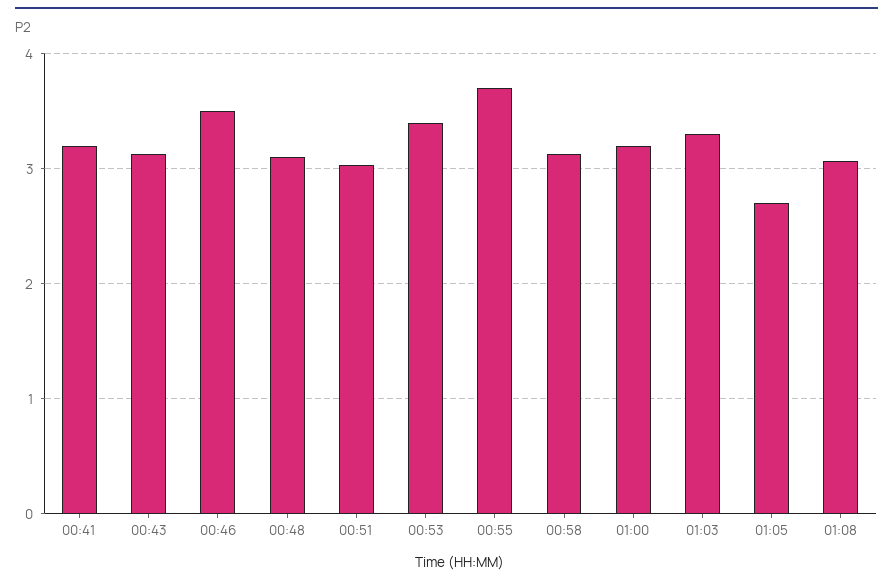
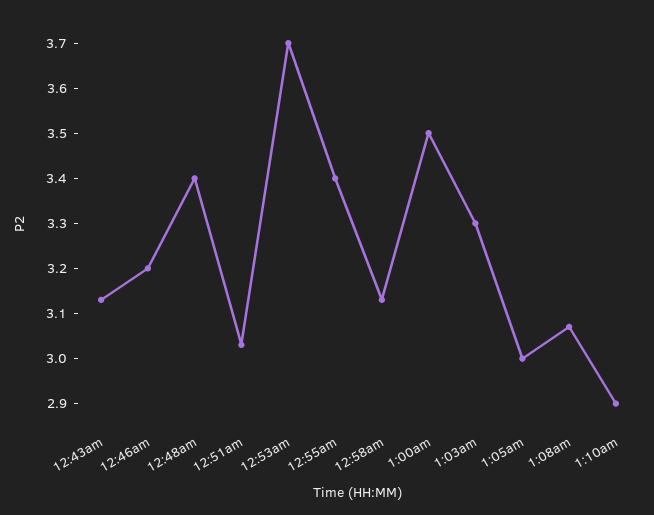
00:41: 3.2 -> none
00:46: 3.5 -> 3.2
00:48: 3.1 -> 3.4
00:53: 3.4 -> 3.7
00:55: 3.7 -> 3.4
01:00: 3.2 -> 3.5
01:05: 2.7 -> 3
1:10am: none -> 2.9

